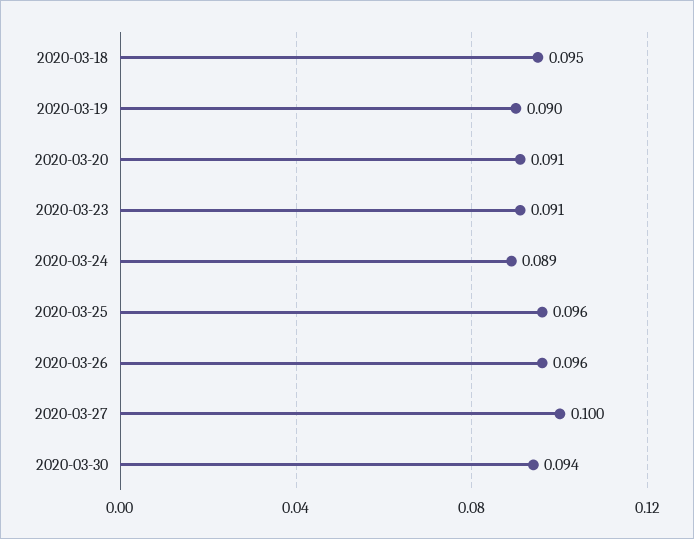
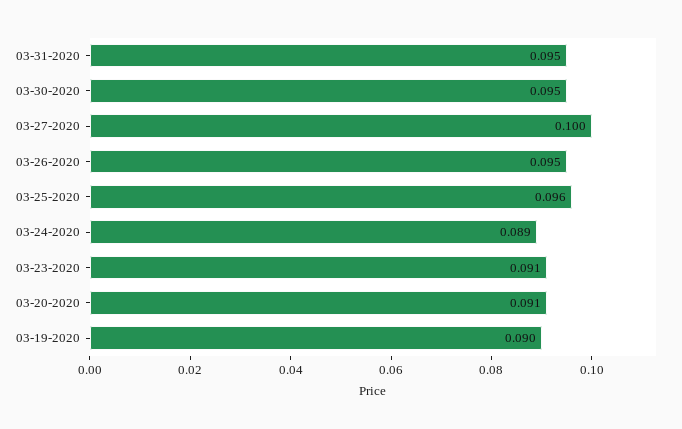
2020-03-18: 0.095 -> none
2020-03-26: 0.096 -> 0.095
2020-03-30: 0.094 -> 0.095
03-31-2020: none -> 0.095

